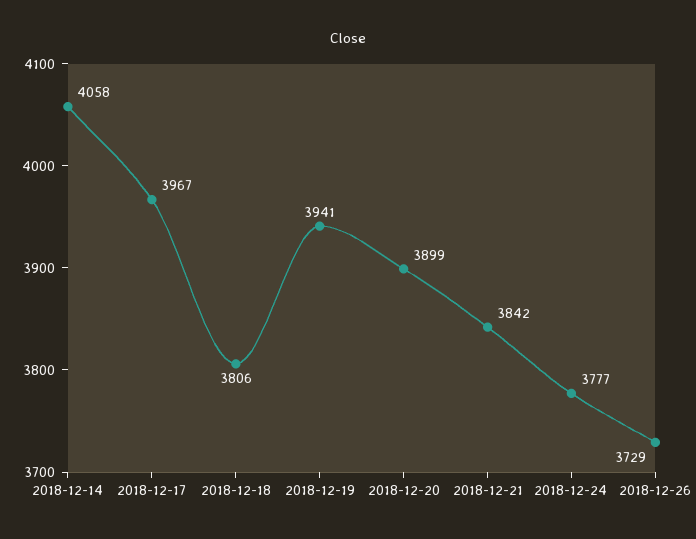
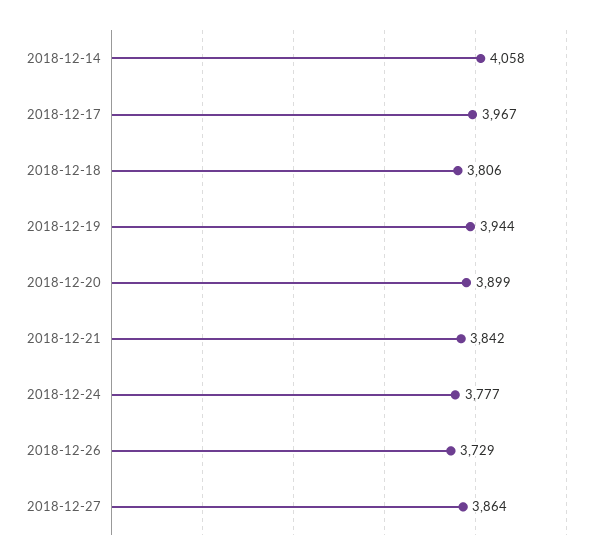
2018-12-19: 3941 -> 3944
2018-12-27: none -> 3864

